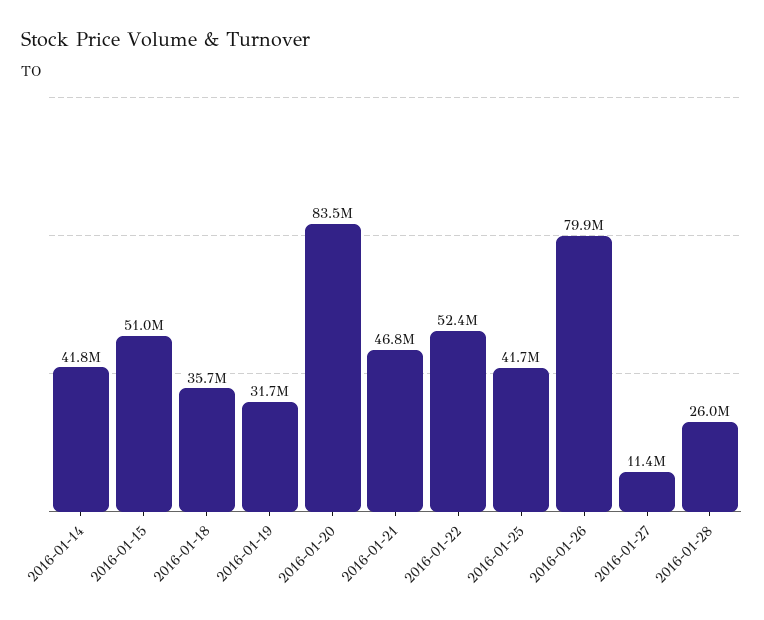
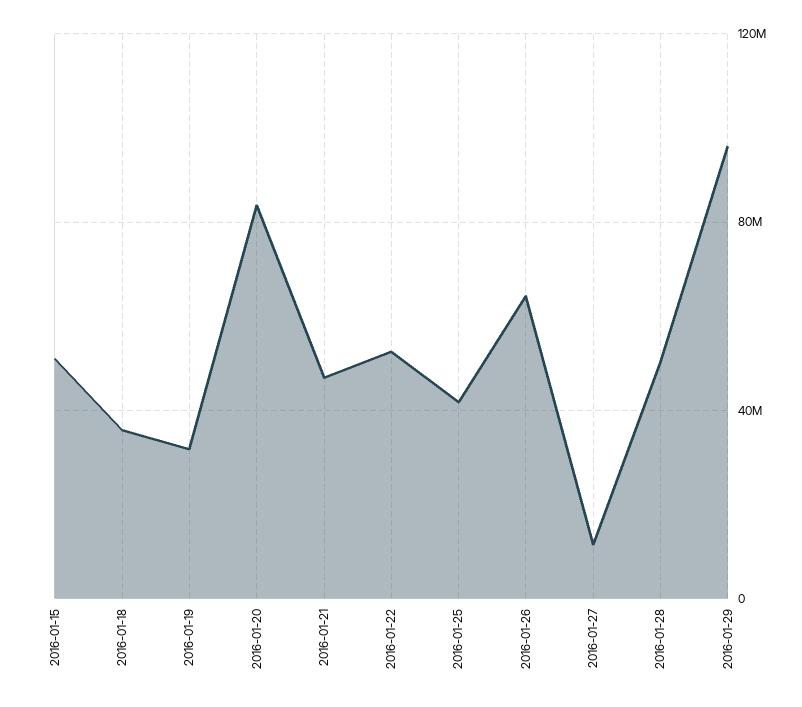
2016-01-14: 41800000 -> none
2016-01-26: 79900000 -> 65000000
2016-01-28: 26000000 -> 50000000
2016-01-29: none -> 95000000

